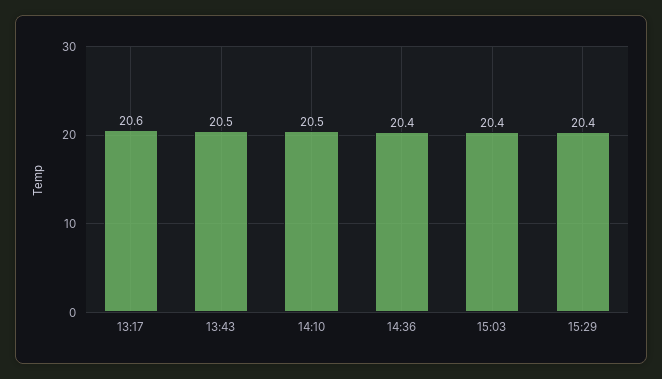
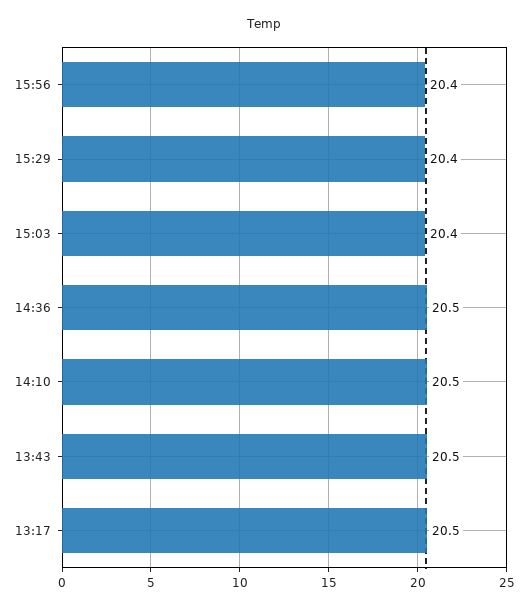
13:17: 20.6 -> 20.5
14:36: 20.4 -> 20.5
15:56: none -> 20.4

